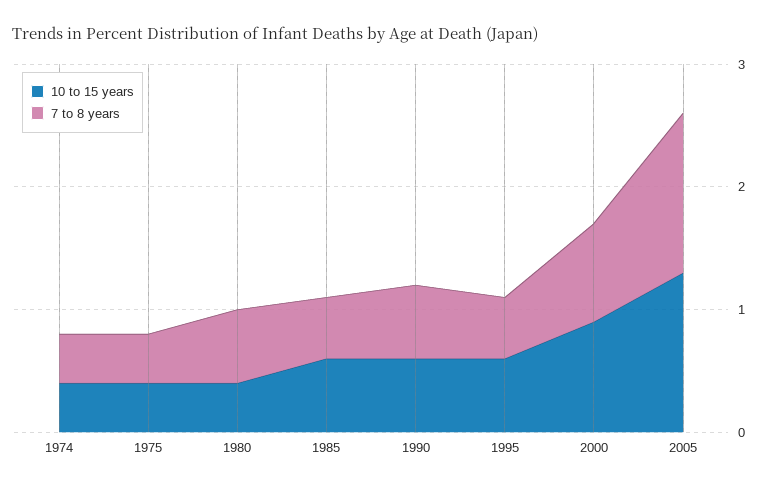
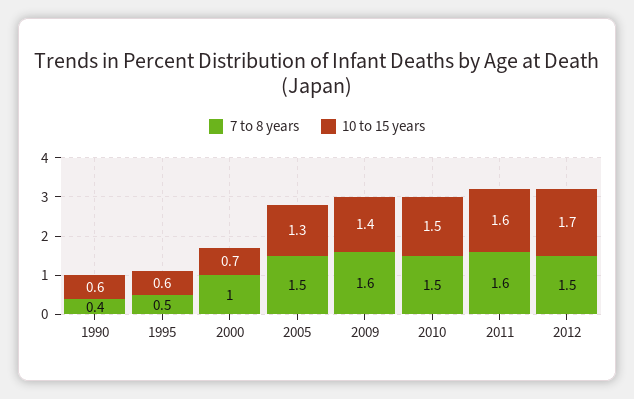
10 to 15 years, 1974: 0.4 -> none
7 to 8 years, 1974: 0.4 -> none
10 to 15 years, 1975: 0.4 -> none
7 to 8 years, 1975: 0.4 -> none
10 to 15 years, 1980: 0.4 -> none
7 to 8 years, 1980: 0.6 -> none
10 to 15 years, 1985: 0.6 -> none
7 to 8 years, 1985: 0.5 -> none
7 to 8 years, 1990: 0.6 -> 0.4
10 to 15 years, 2000: 0.9 -> 0.7
7 to 8 years, 2000: 0.8 -> 1
7 to 8 years, 2005: 1.3 -> 1.5
7 to 8 years, 2009: none -> 1.6
10 to 15 years, 2009: none -> 1.4
7 to 8 years, 2010: none -> 1.5
10 to 15 years, 2010: none -> 1.5
7 to 8 years, 2011: none -> 1.6
10 to 15 years, 2011: none -> 1.6
7 to 8 years, 2012: none -> 1.5
10 to 15 years, 2012: none -> 1.7

